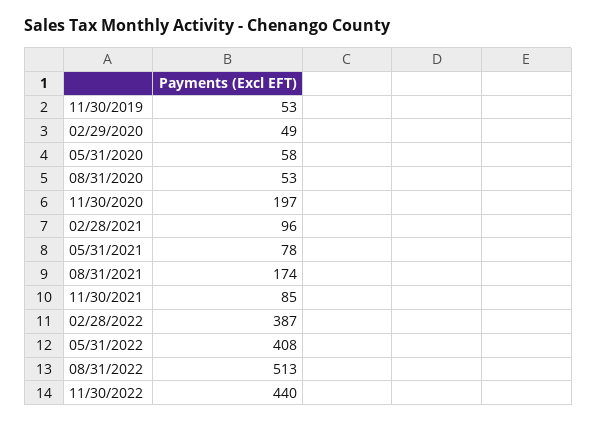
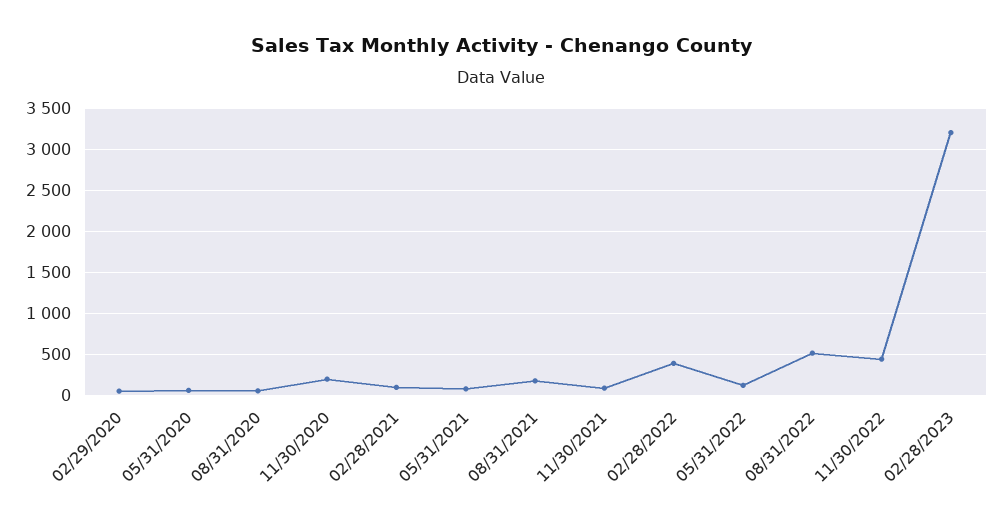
11/30/2019: 53 -> none
05/31/2022: 408 -> 100
02/28/2023: none -> 3200

